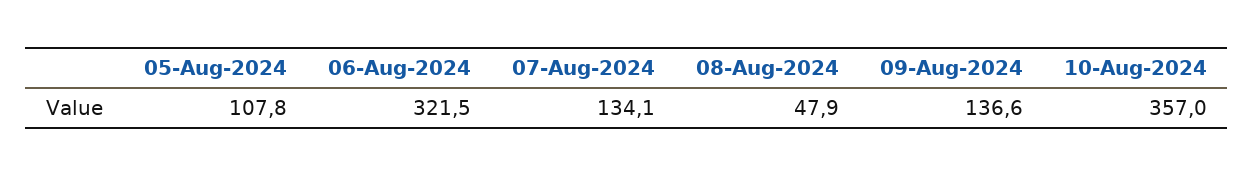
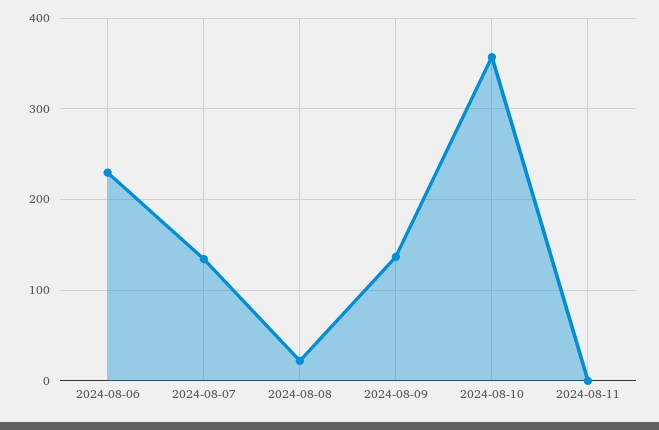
05-Aug-2024: 107.8 -> none
06-Aug-2024: 321.5 -> 230
08-Aug-2024: 47.9 -> 20
2024-08-11: none -> 0

